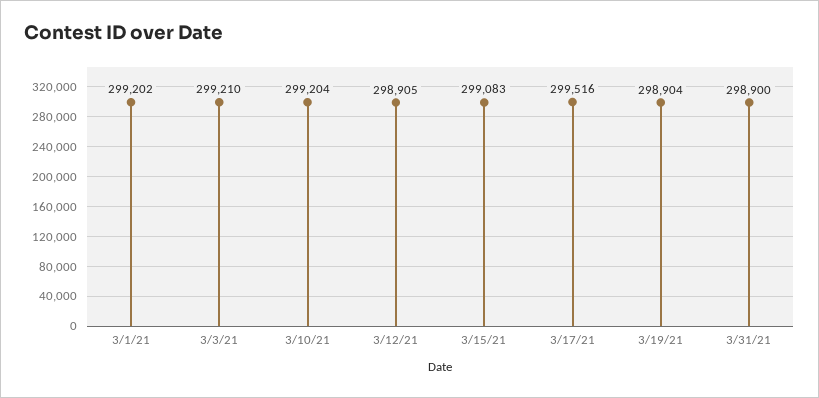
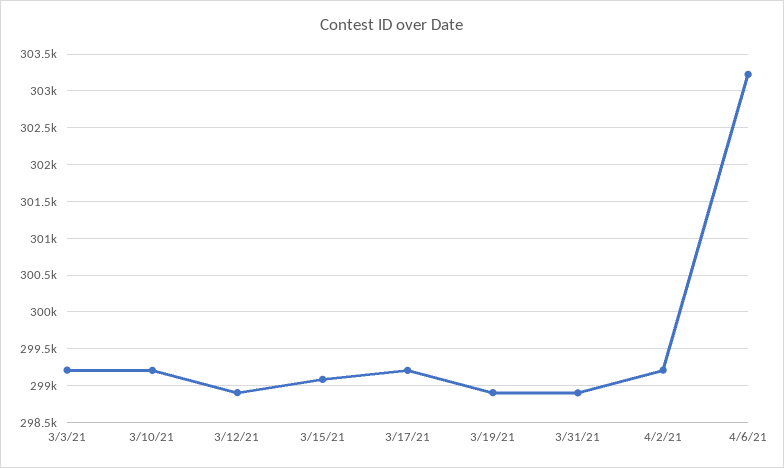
3/1/21: 299202 -> none
3/17/21: 299516 -> 299200
4/2/21: none -> 299200
4/6/21: none -> 303200

